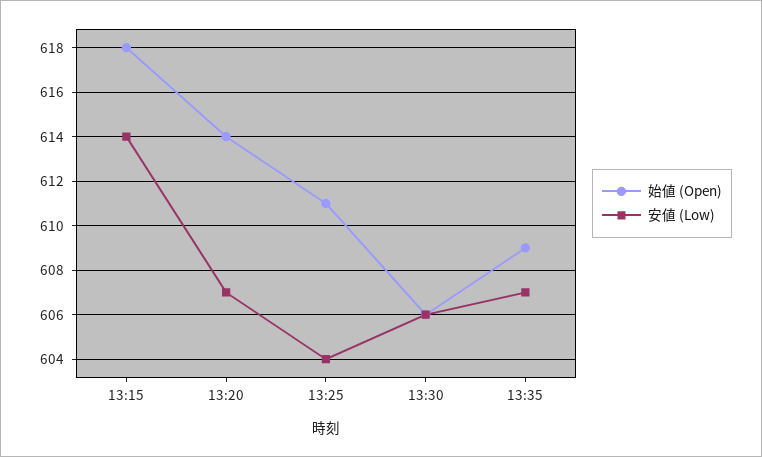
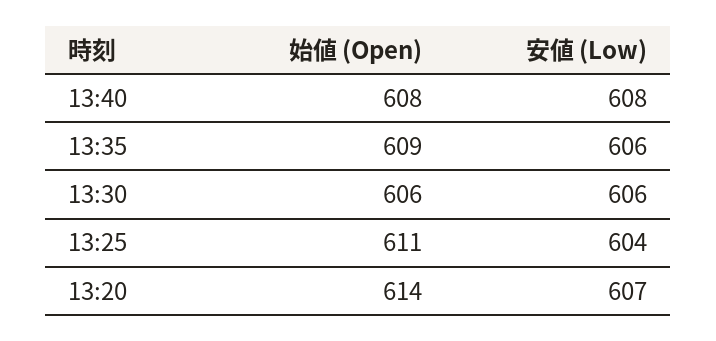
始値 (Open), 13:15: 618 -> none
安値 (Low), 13:15: 614 -> none
安値 (Low), 13:35: 607 -> 606
始値 (Open), 13:40: none -> 608
安値 (Low), 13:40: none -> 608

